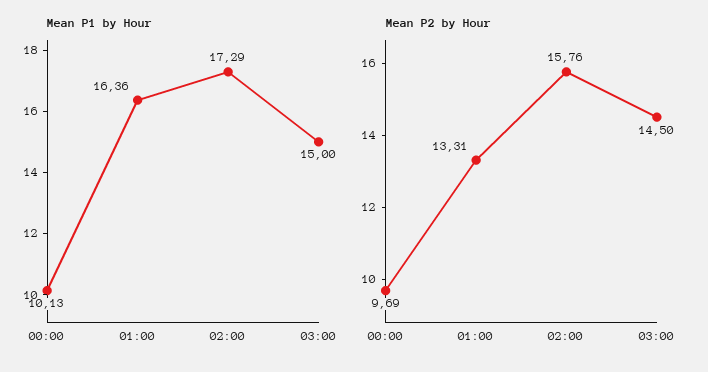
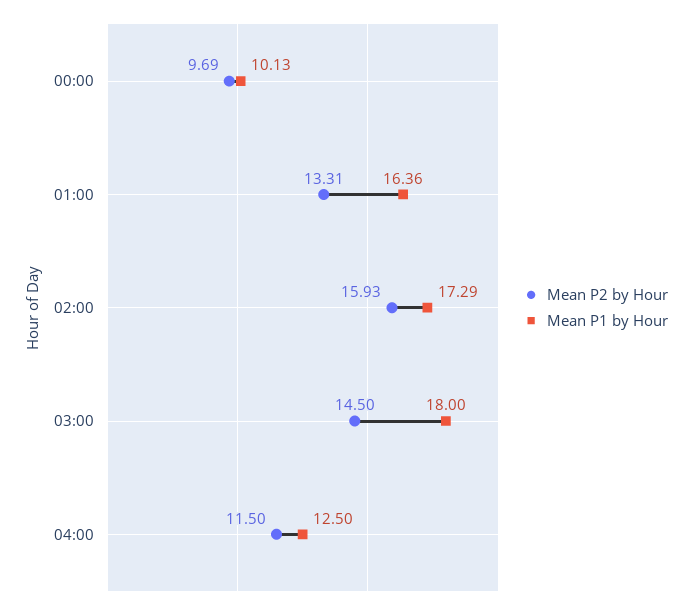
Mean P1 by Hour, 03:00: 15 -> 18
Mean P2 by Hour, 02:00: 15.76 -> 15.93
Mean P2 by Hour, 04:00: none -> 11.5
Mean P1 by Hour, 04:00: none -> 12.5

